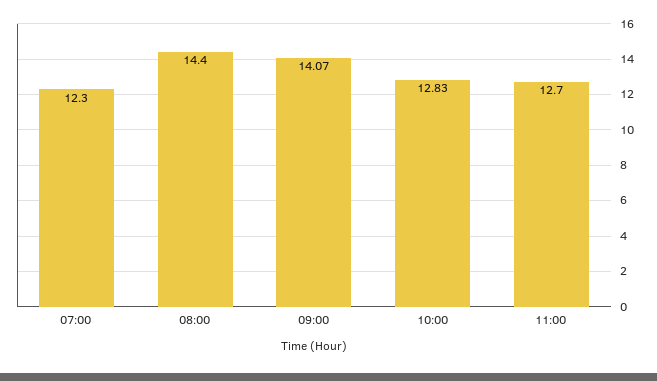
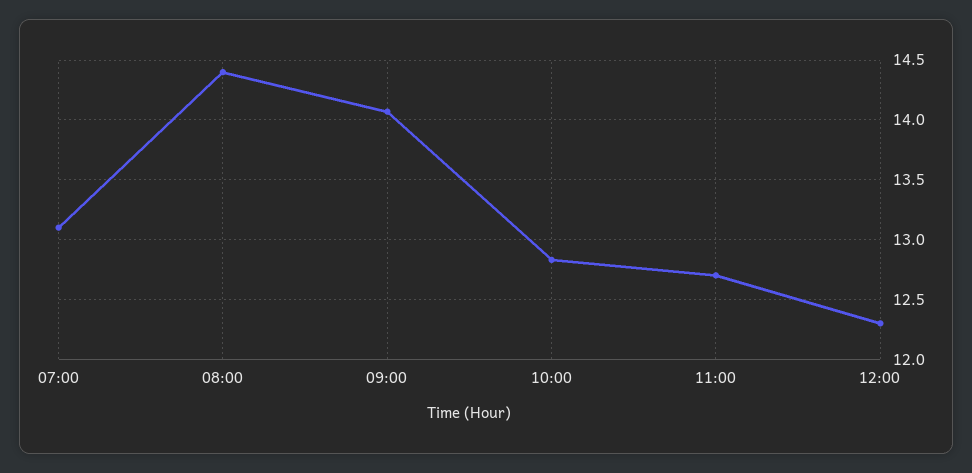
07:00: 12.3 -> 13.1
12:00: none -> 12.3

